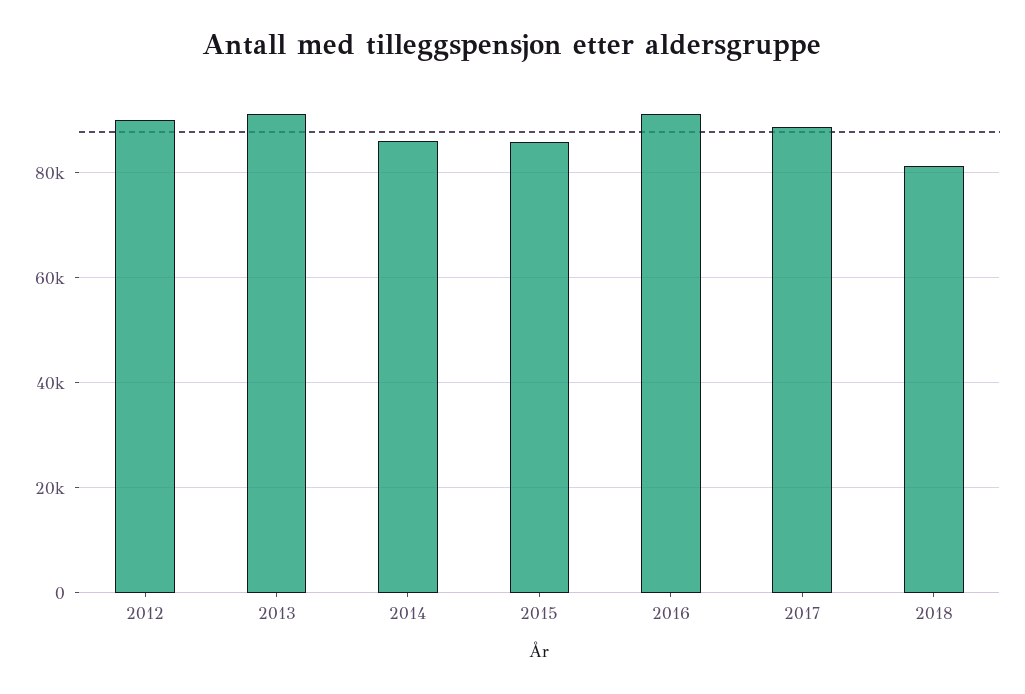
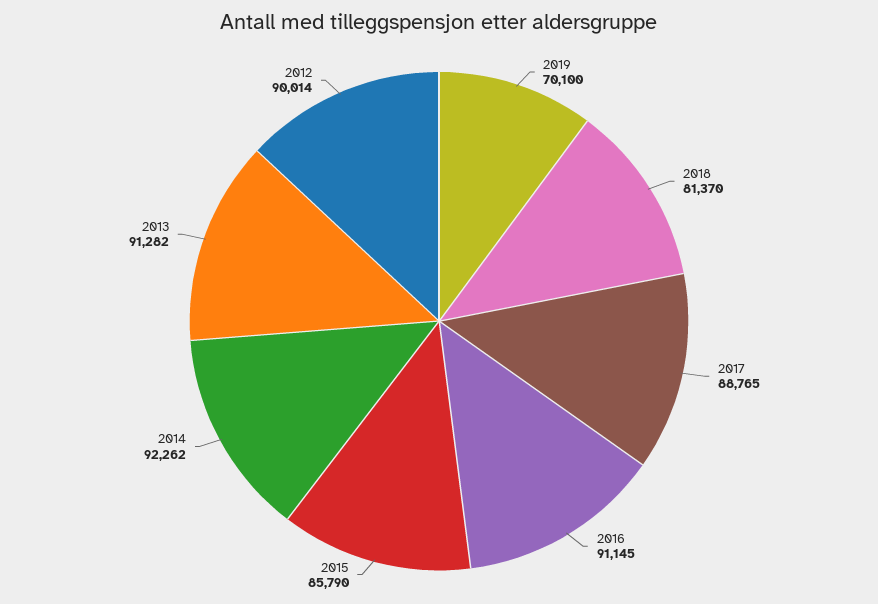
2014: 86000 -> 92262
2019: none -> 70100

